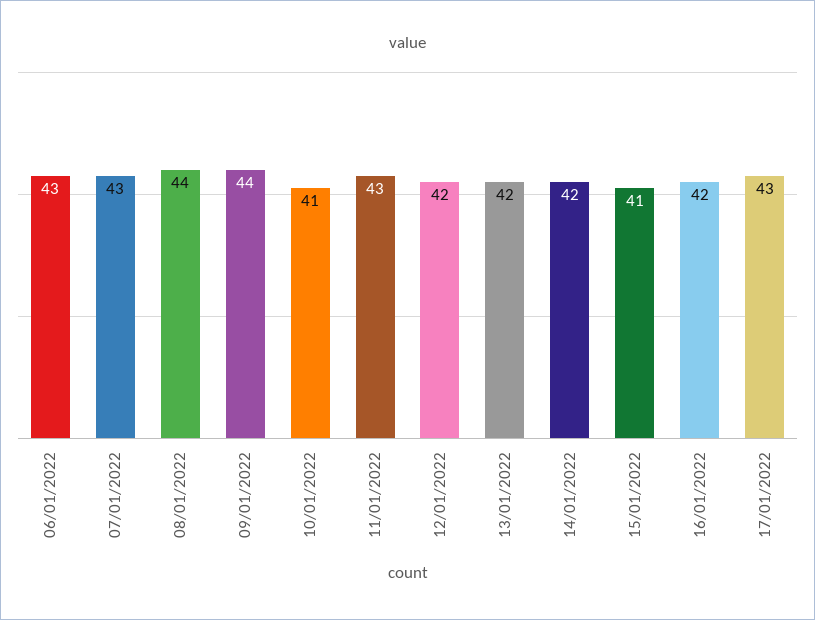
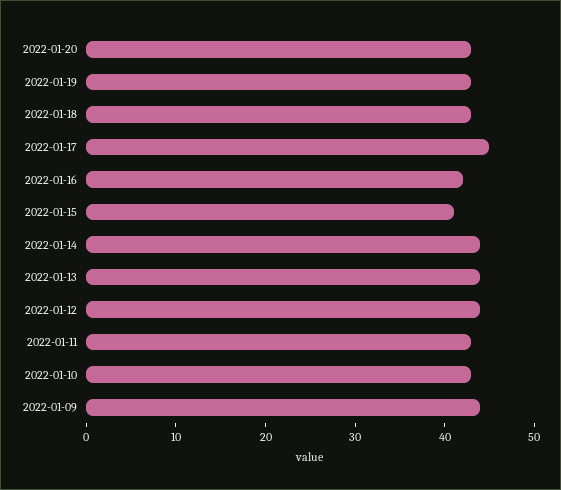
06/01/2022: 43 -> none
07/01/2022: 43 -> none
08/01/2022: 44 -> none
10/01/2022: 41 -> 43
12/01/2022: 42 -> 44
13/01/2022: 42 -> 44
14/01/2022: 42 -> 44
17/01/2022: 43 -> 45
2022-01-20: none -> 43
2022-01-19: none -> 43
2022-01-18: none -> 43

